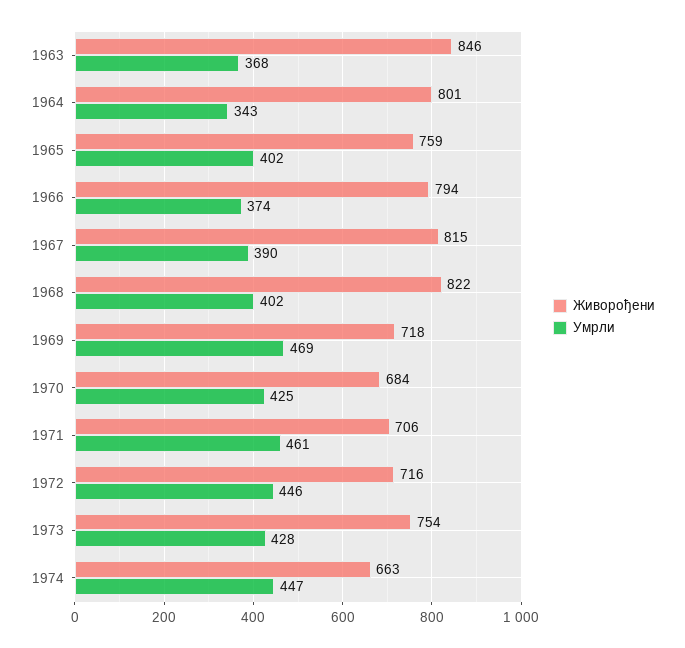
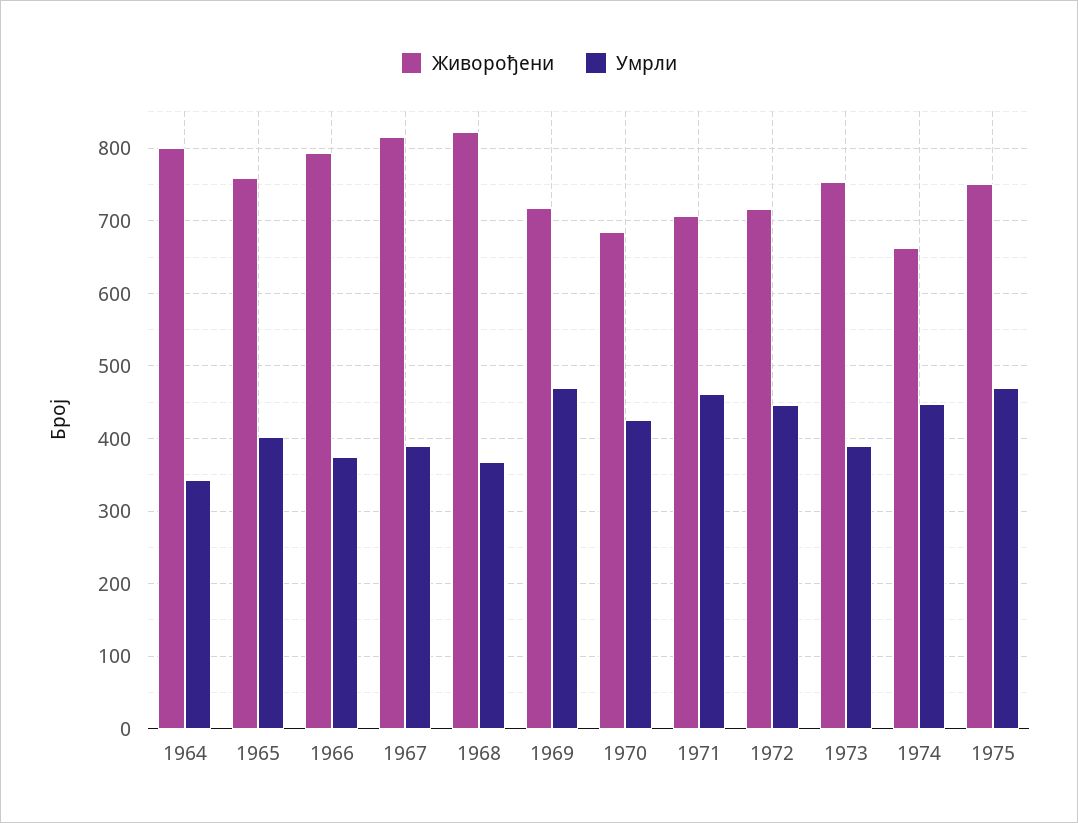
Живорођени, 1963: 846 -> none
Умрли, 1963: 368 -> none
Умрли, 1968: 402 -> 370
Умрли, 1973: 428 -> 390
Живорођени, 1975: none -> 750
Умрли, 1975: none -> 470

